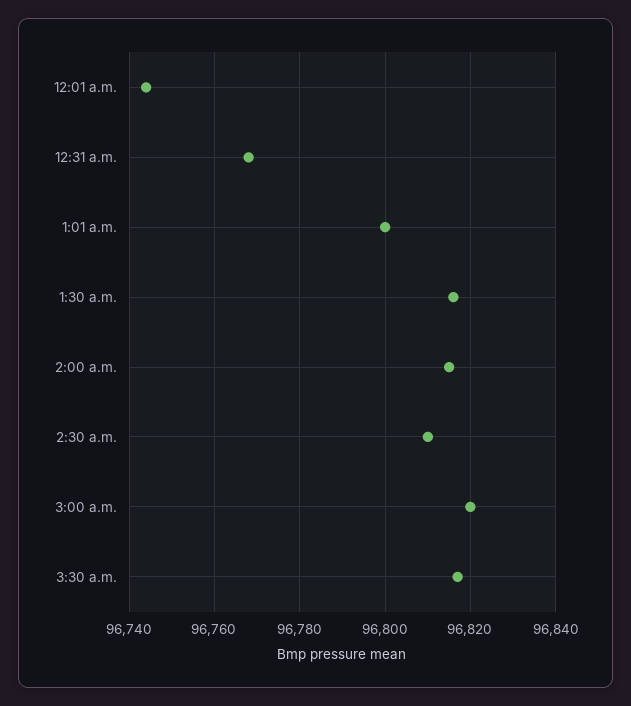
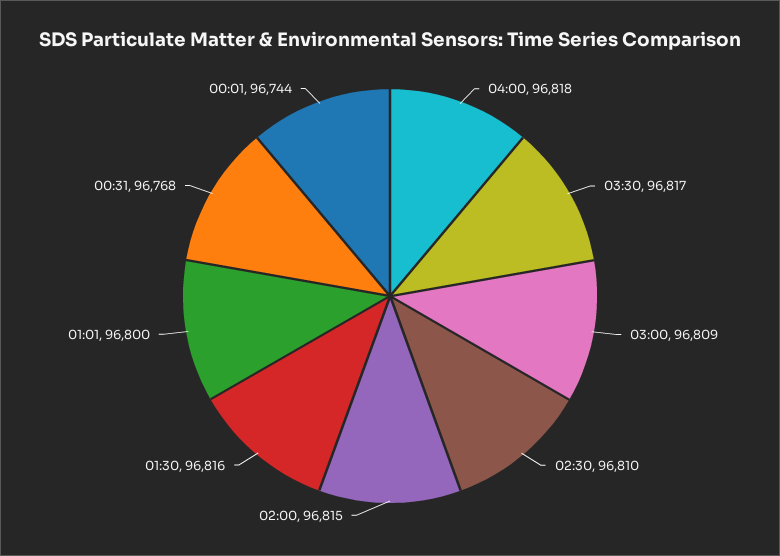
3:00 a.m.: 96820 -> 96809
04:00: none -> 96818

